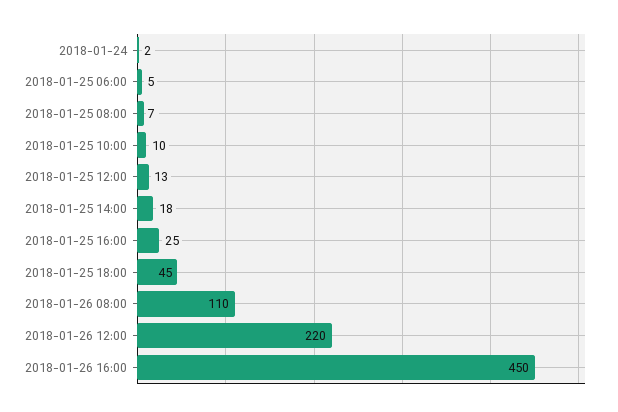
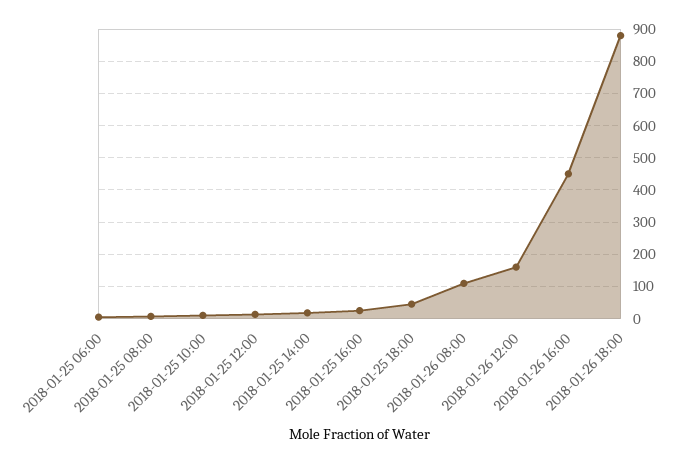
2018-01-24: 2 -> none
2018-01-26 12:00: 220 -> 160
2018-01-26 18:00: none -> 880

